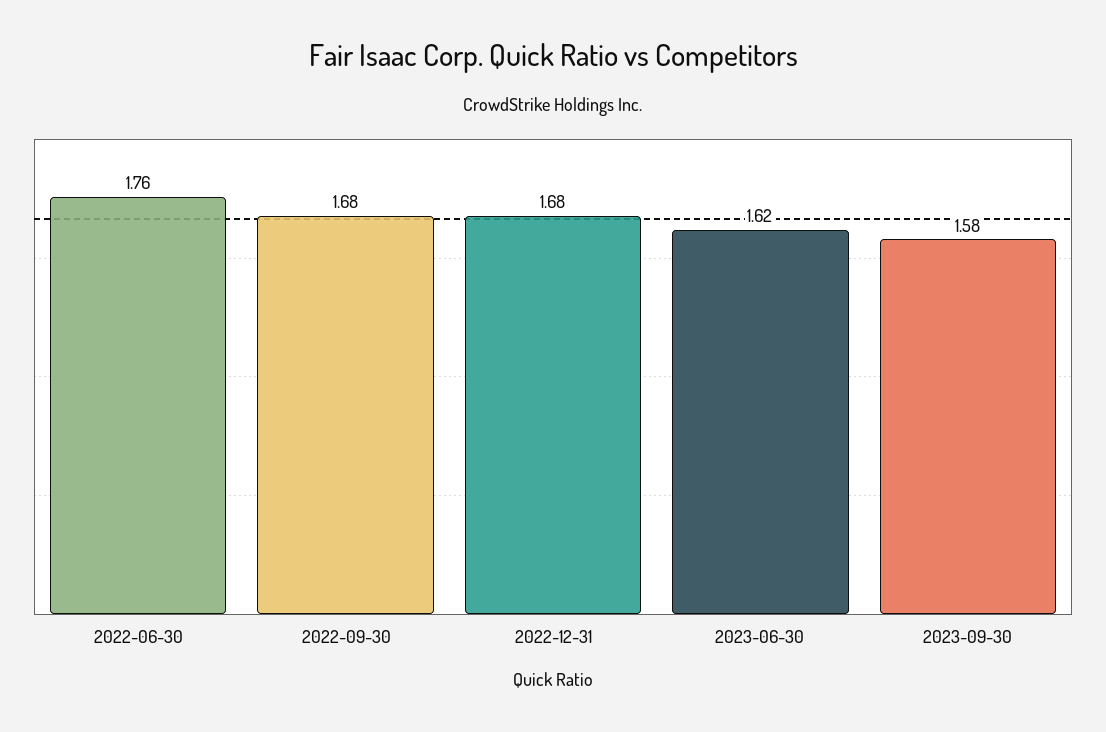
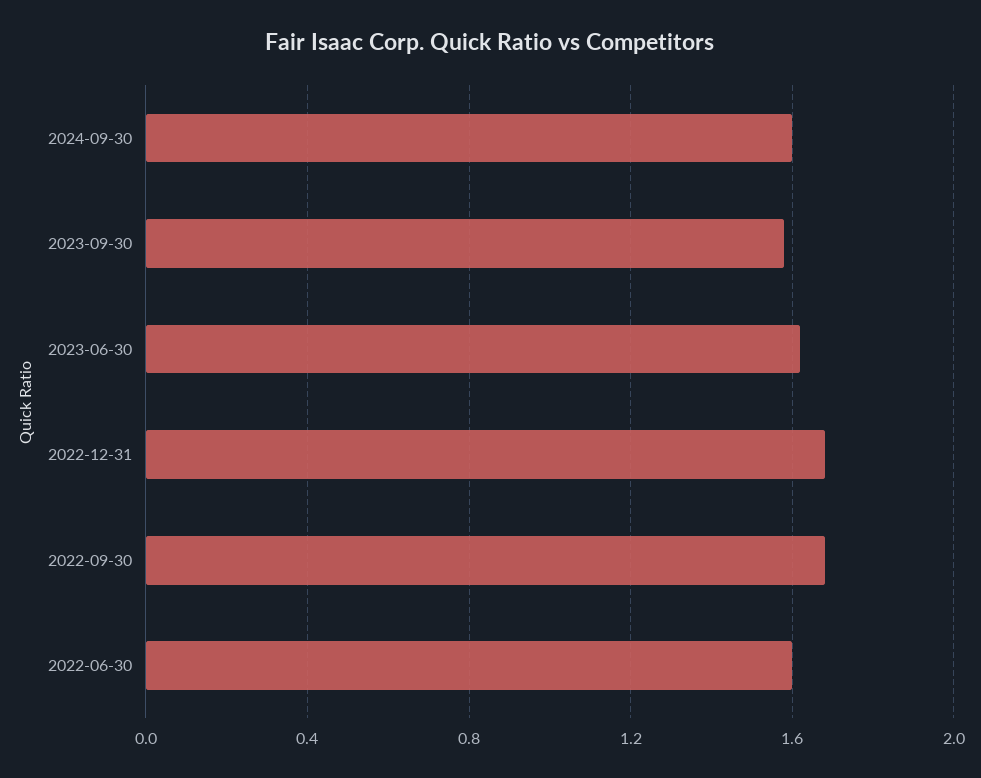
2022-06-30: 1.76 -> 1.6
2024-09-30: none -> 1.6

